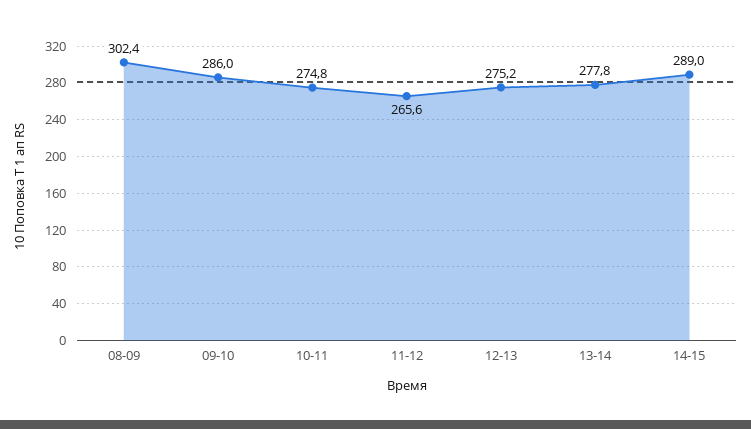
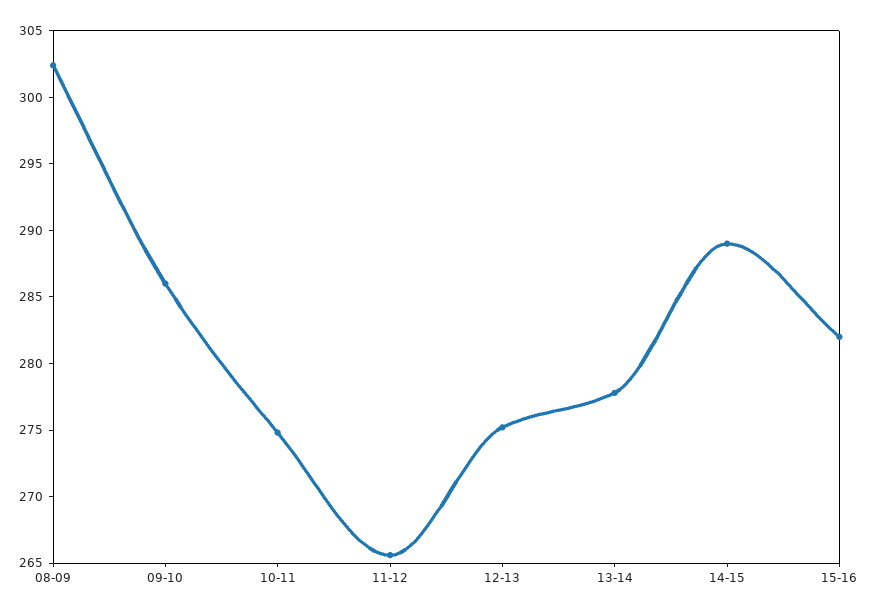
15-16: none -> 282

